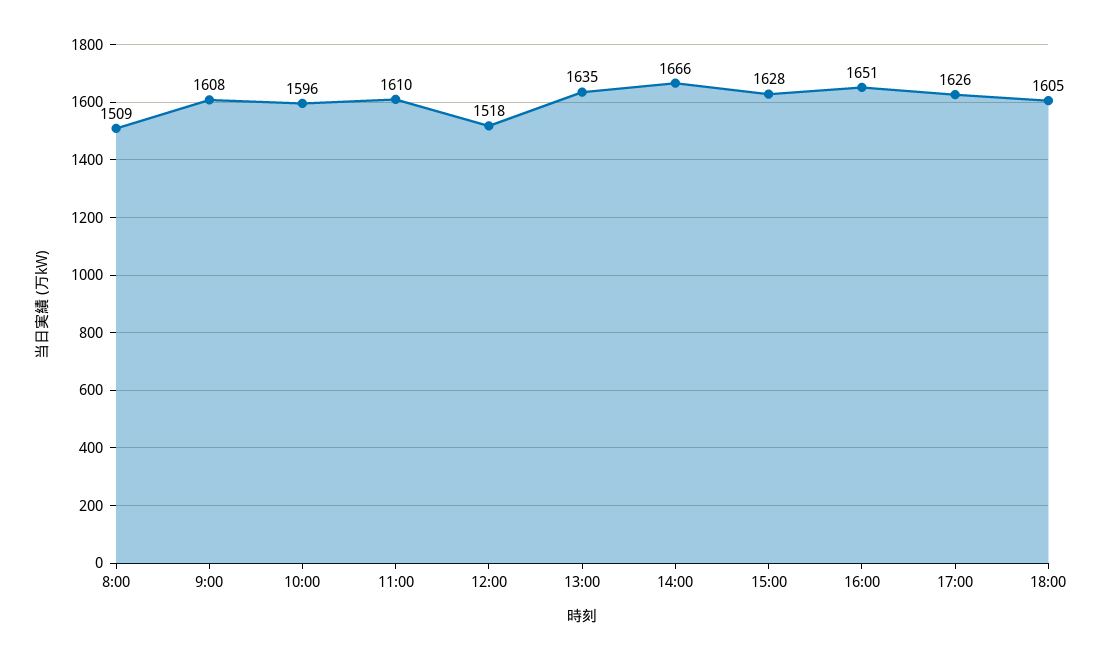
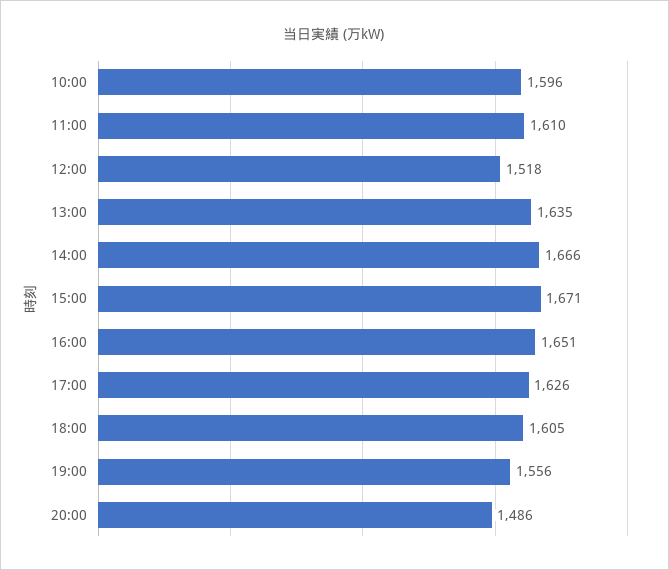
8:00: 1509 -> none
9:00: 1608 -> none
15:00: 1628 -> 1671
19:00: none -> 1556
20:00: none -> 1486

